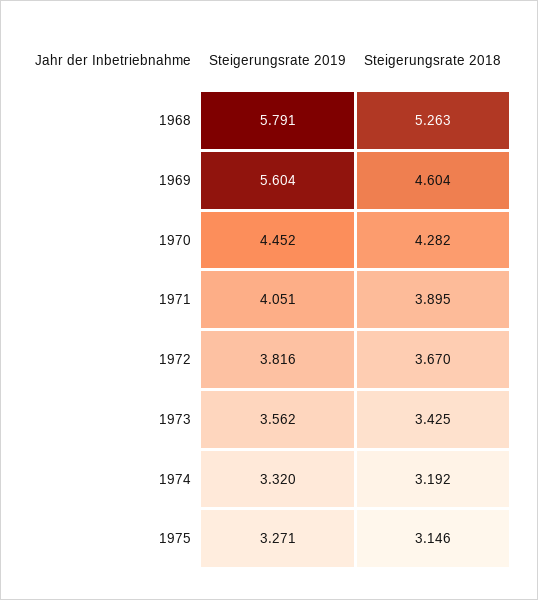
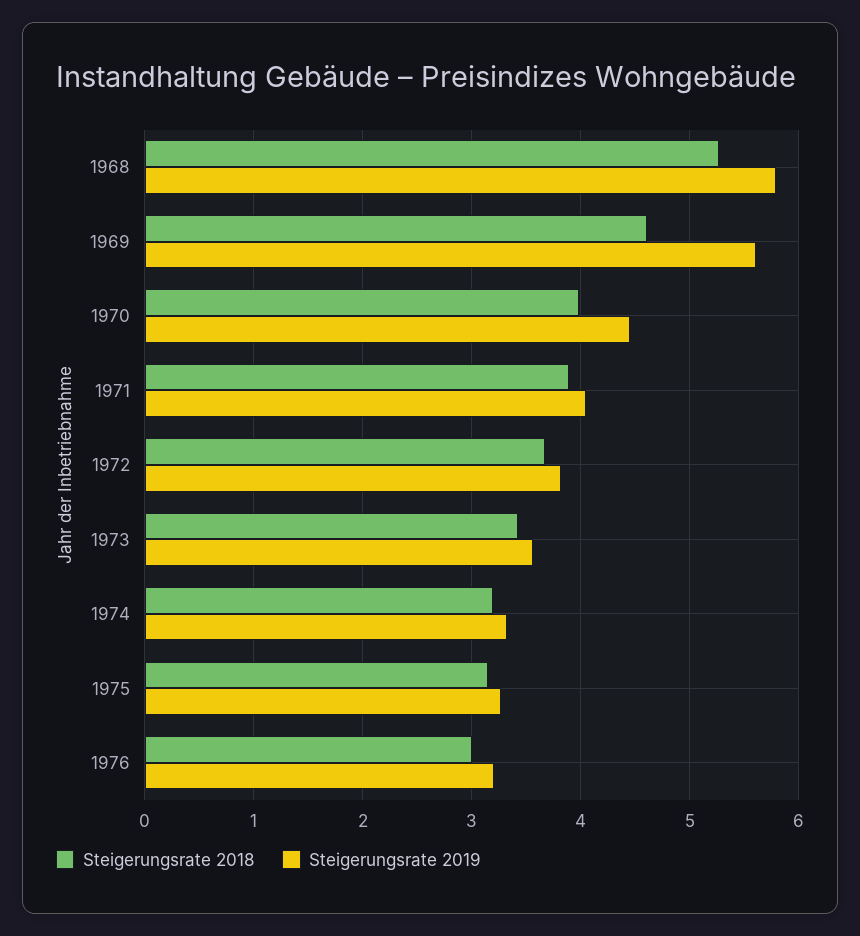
Steigerungsrate 2018, 1970: 4.282 -> 4
Steigerungsrate 2018, 1976: none -> 3
Steigerungsrate 2019, 1976: none -> 3.2

